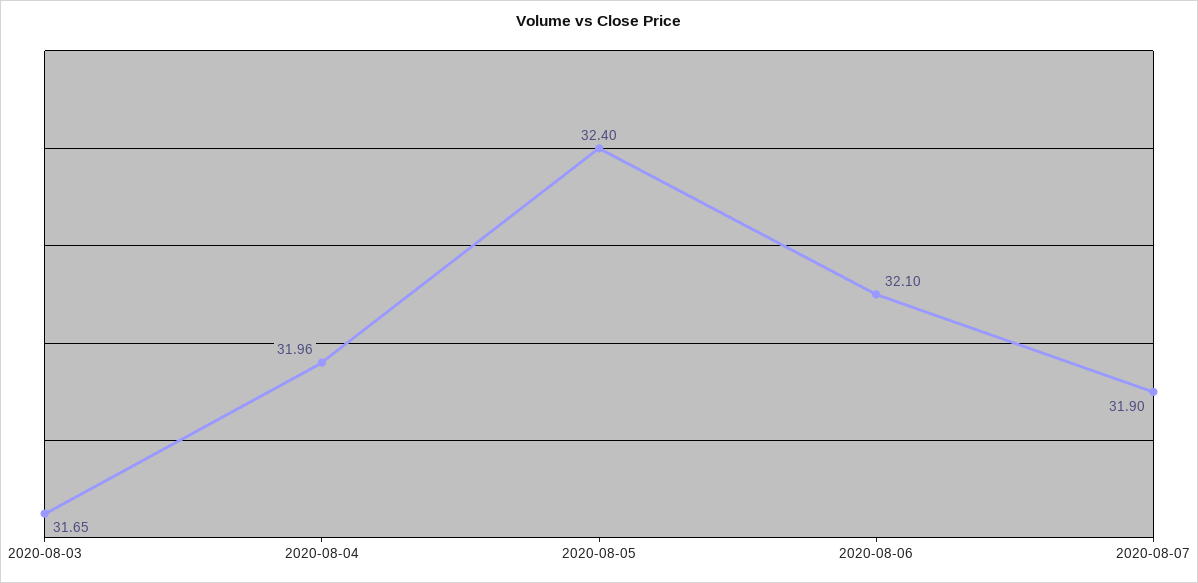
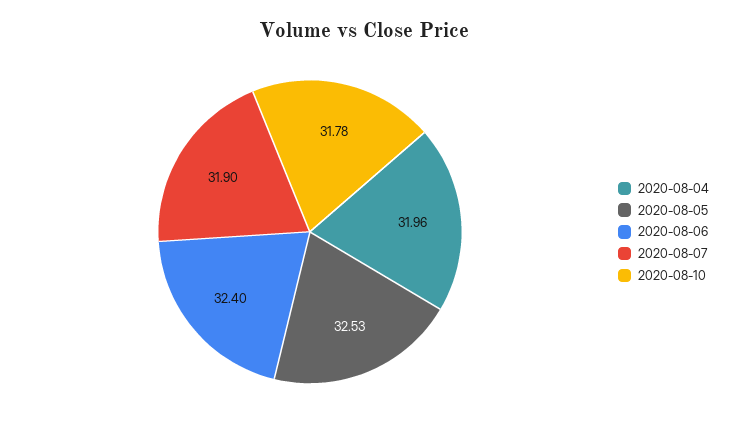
2020-08-03: 31.65 -> none
2020-08-05: 32.4 -> 32.53
2020-08-06: 32.1 -> 32.4
2020-08-10: none -> 31.78

